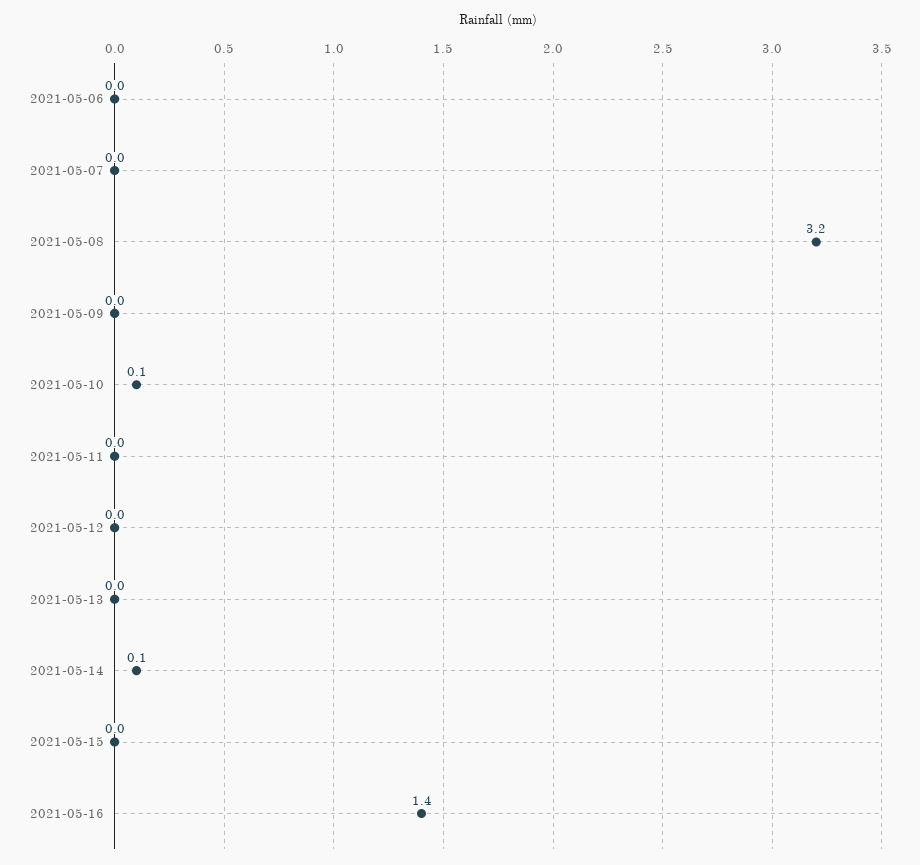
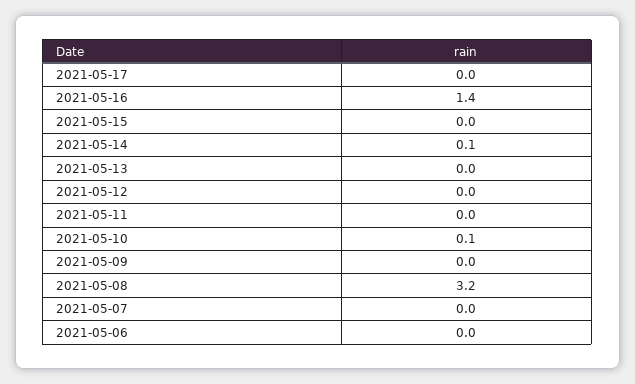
2021-05-17: none -> 0

